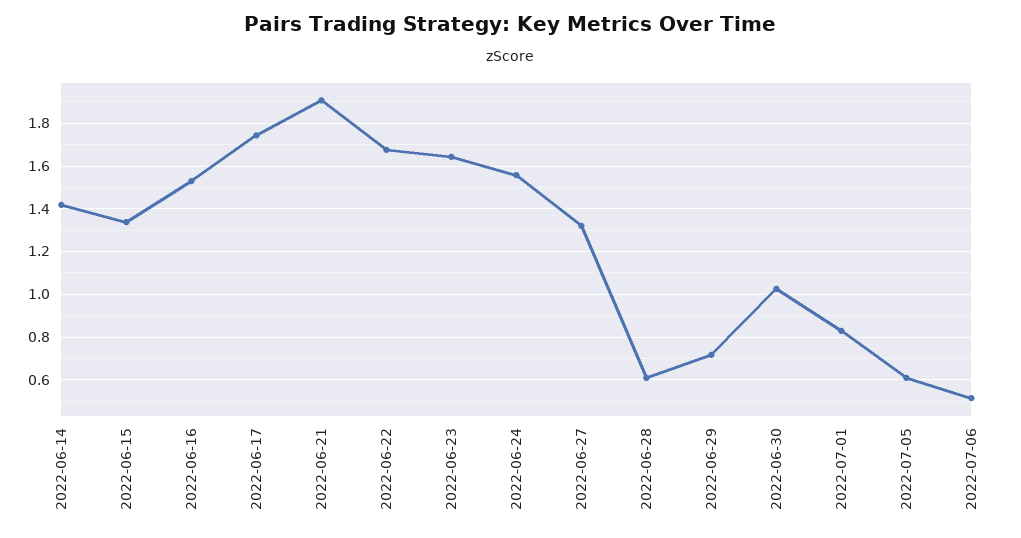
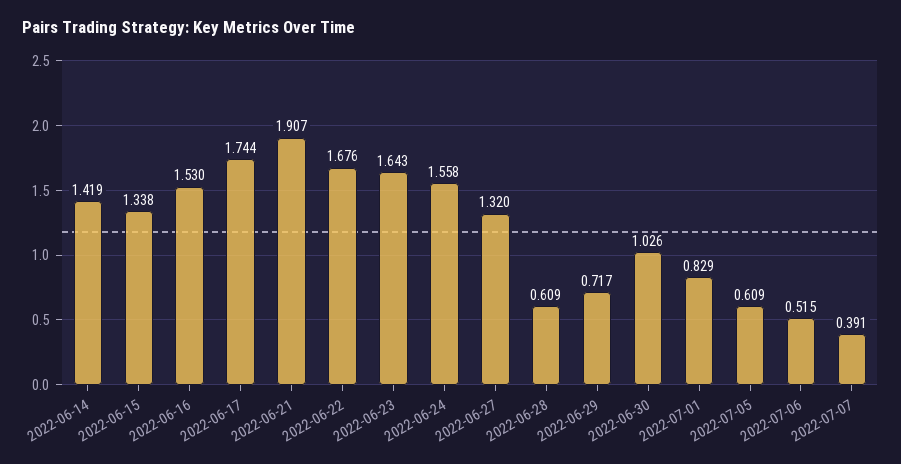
2022-07-07: none -> 0.391

